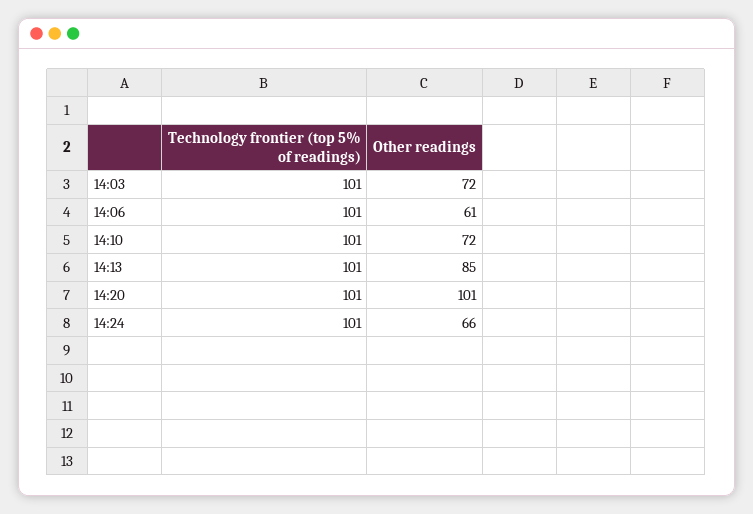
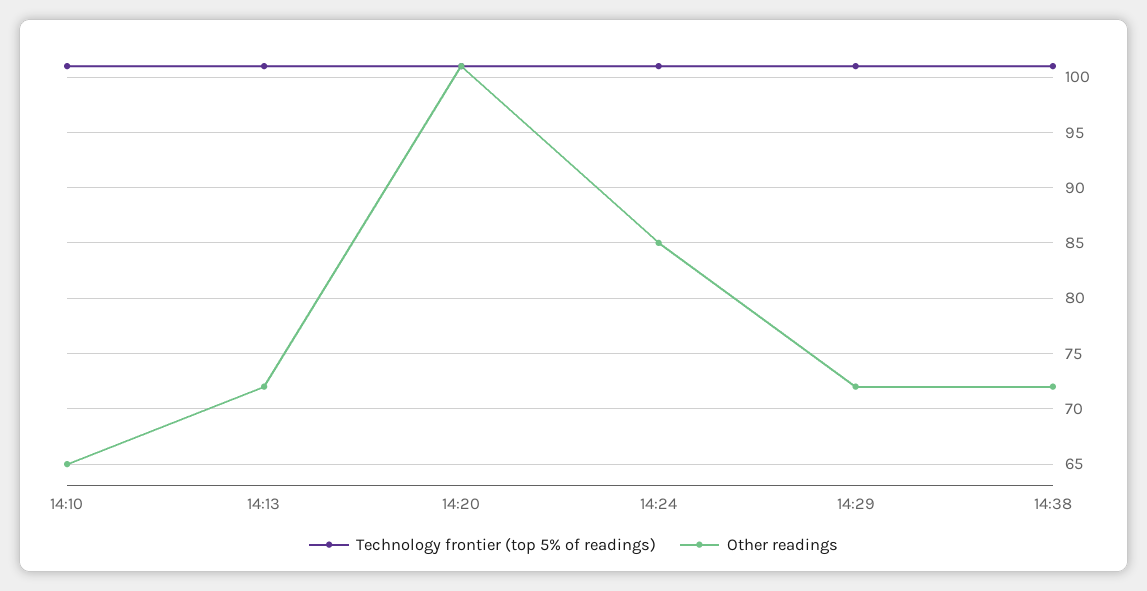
Technology frontier (top 5% of readings), 14:03: 101 -> none
Other readings, 14:03: 72 -> none
Technology frontier (top 5% of readings), 14:06: 101 -> none
Other readings, 14:06: 61 -> none
Other readings, 14:10: 72 -> 65
Other readings, 14:13: 85 -> 72
Other readings, 14:24: 66 -> 85
Technology frontier (top 5% of readings), 14:29: none -> 101
Other readings, 14:29: none -> 72
Technology frontier (top 5% of readings), 14:38: none -> 101
Other readings, 14:38: none -> 72

